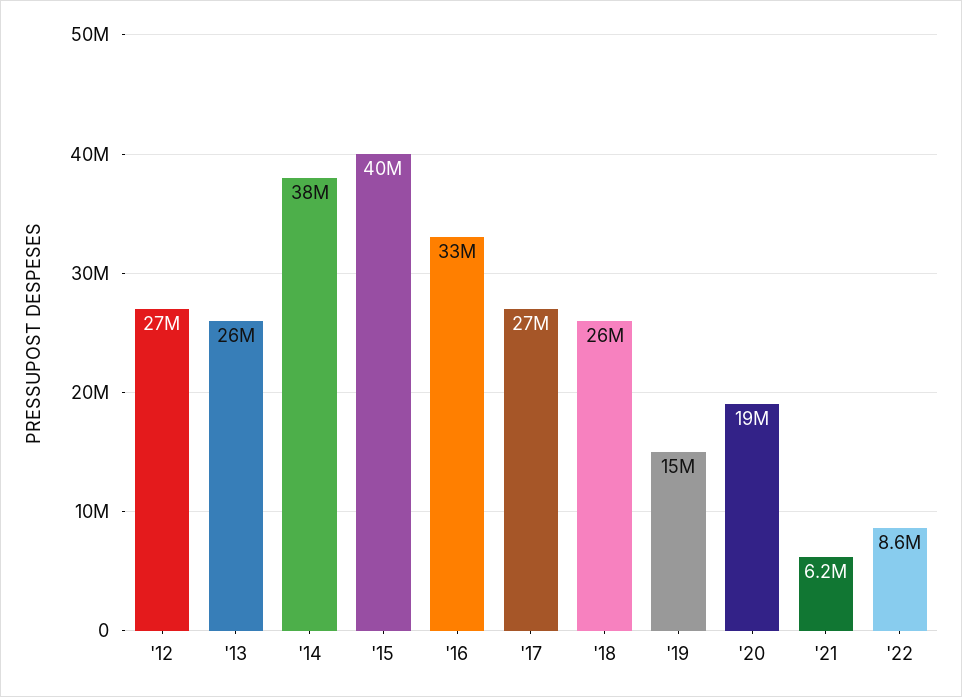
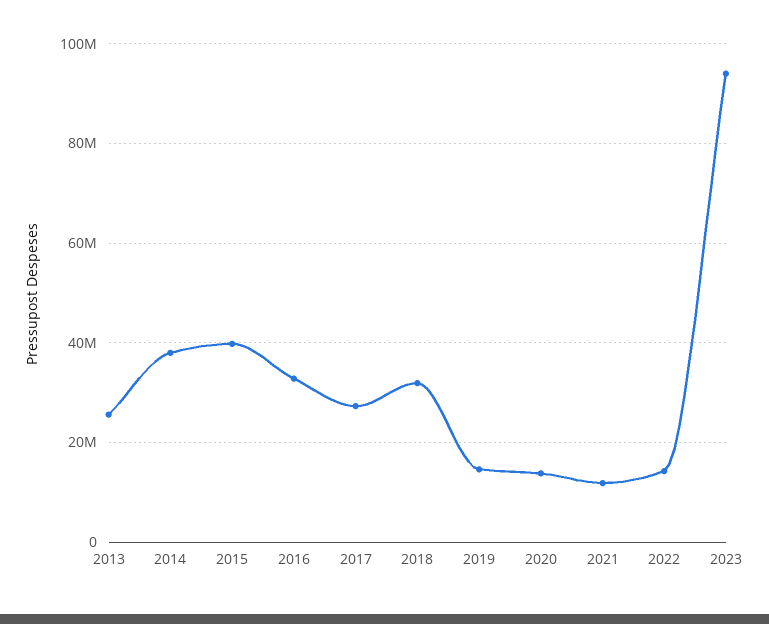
'12: 27000000 -> none
'18: 26000000 -> 32000000
'20: 19000000 -> 14000000
'21: 6200000 -> 12000000
'22: 8600000 -> 14000000
2023: none -> 94000000

